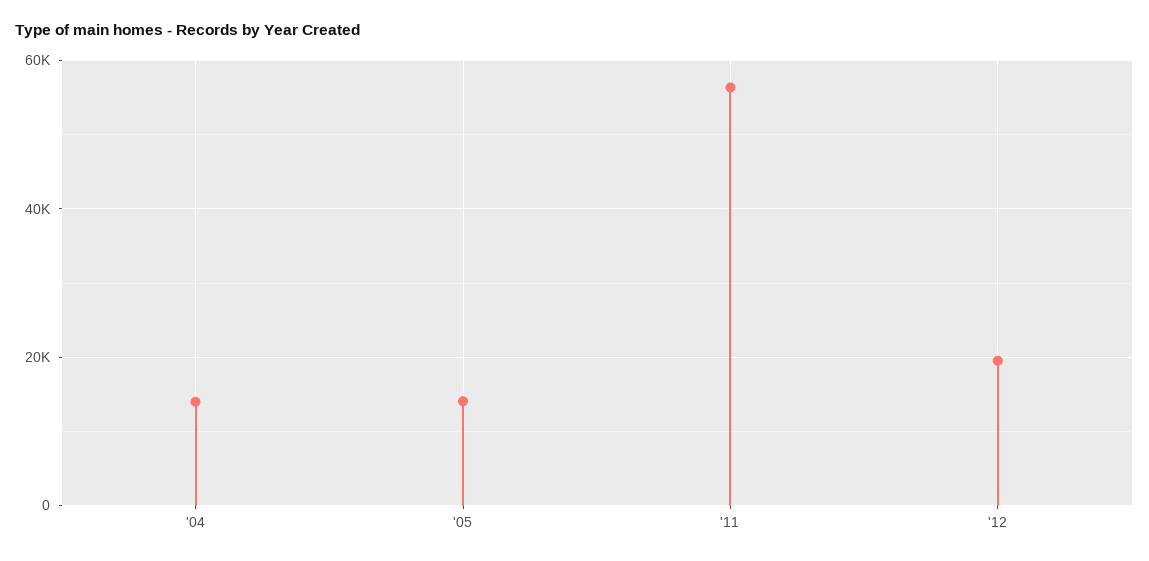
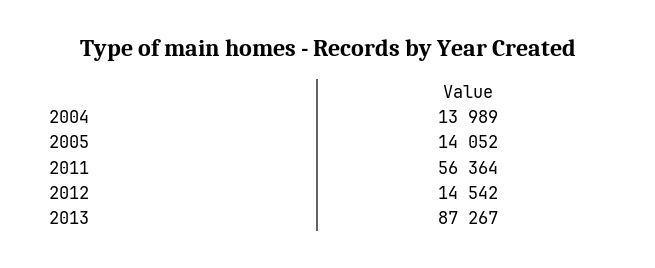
'12: 20000 -> 14542
2013: none -> 87267

